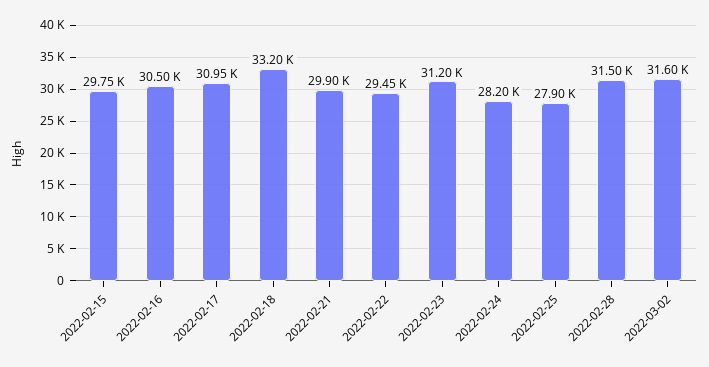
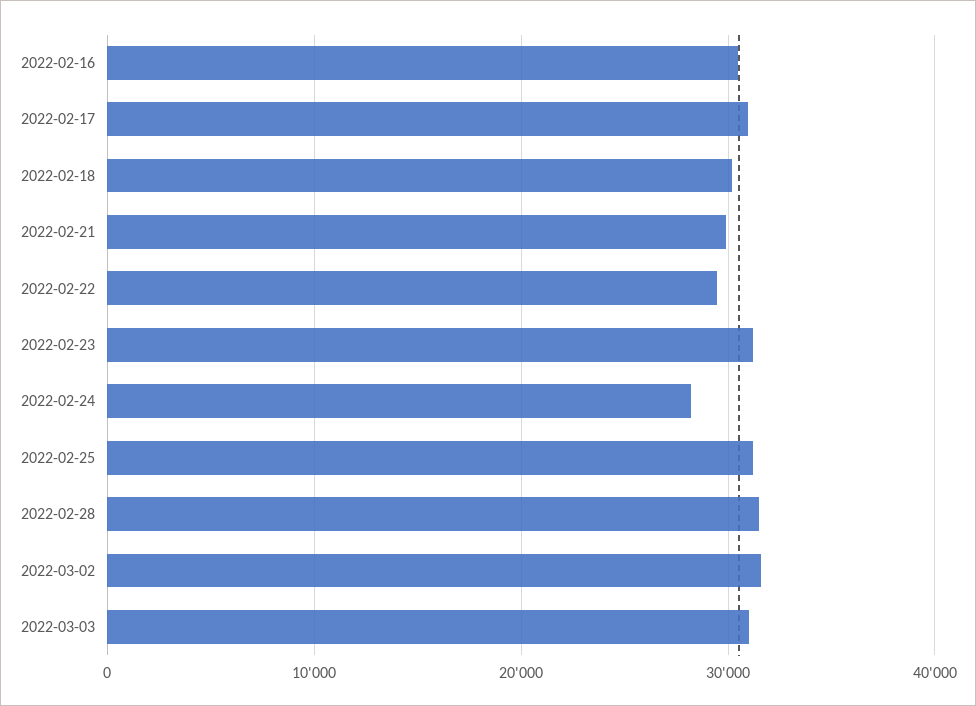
2022-02-15: 29750 -> none
2022-02-18: 33200 -> 30000
2022-02-25: 27900 -> 31000
2022-03-03: none -> 31000

